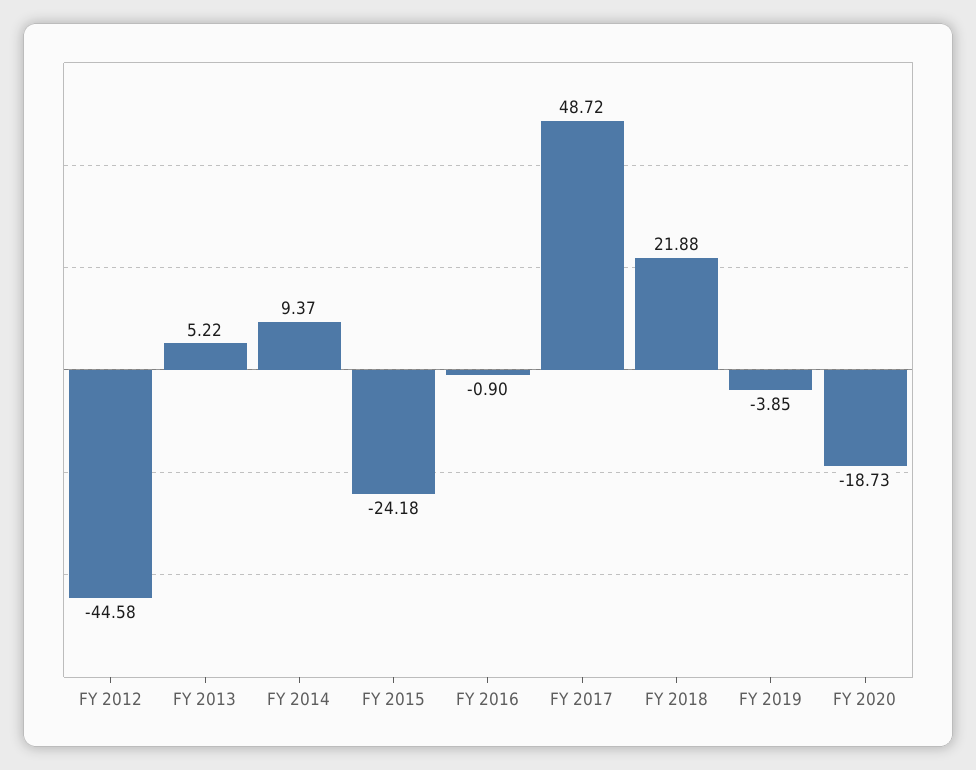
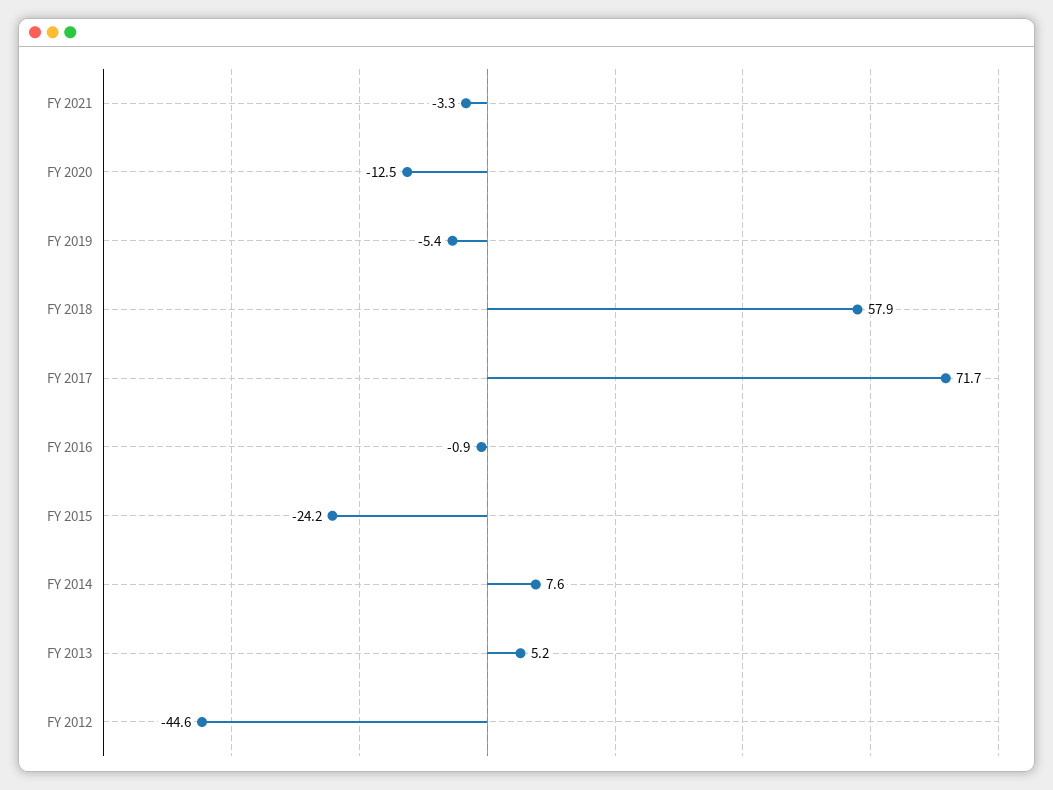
FY 2014: 9.37 -> 7.6
FY 2017: 48.72 -> 71.7
FY 2018: 21.88 -> 57.9
FY 2019: -3.85 -> -5.4
FY 2020: -18.73 -> -12.5
FY 2021: none -> -3.3

